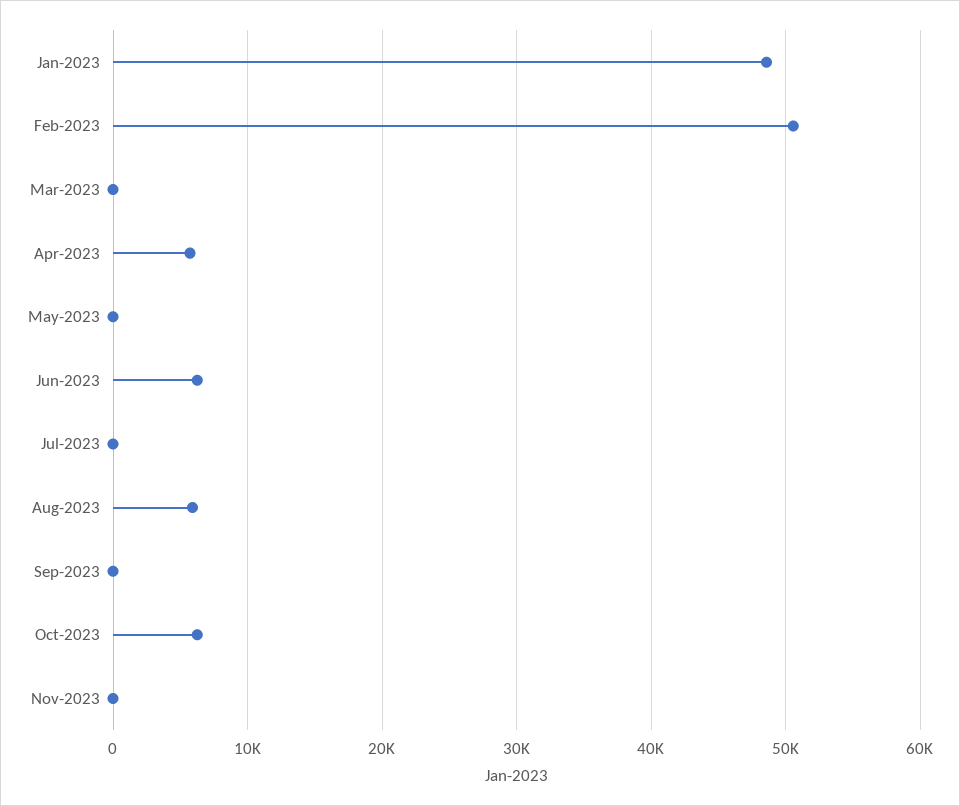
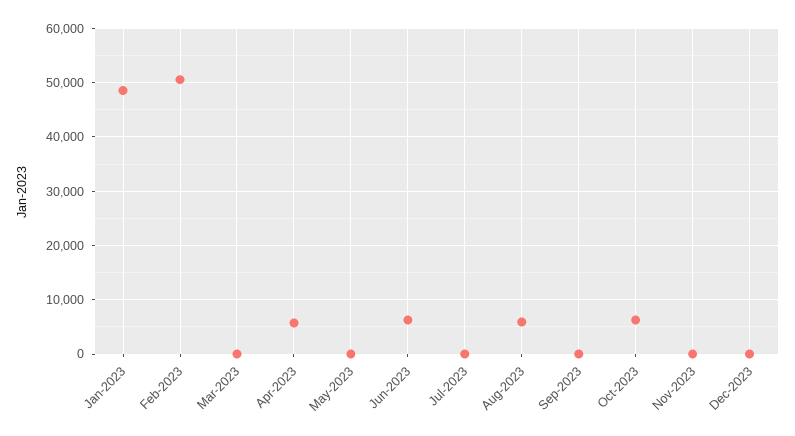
Dec-2023: none -> 0

